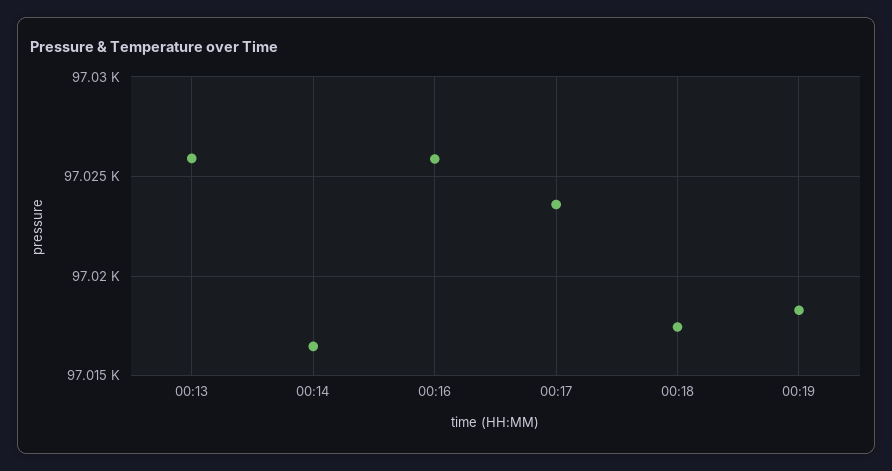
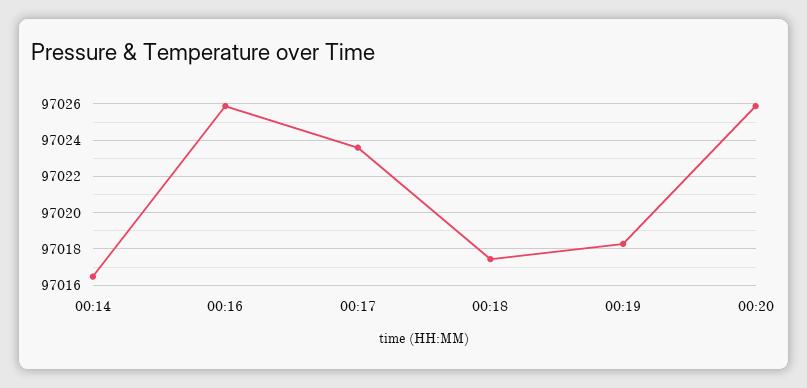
00:13: 97026 -> none
00:20: none -> 97026

